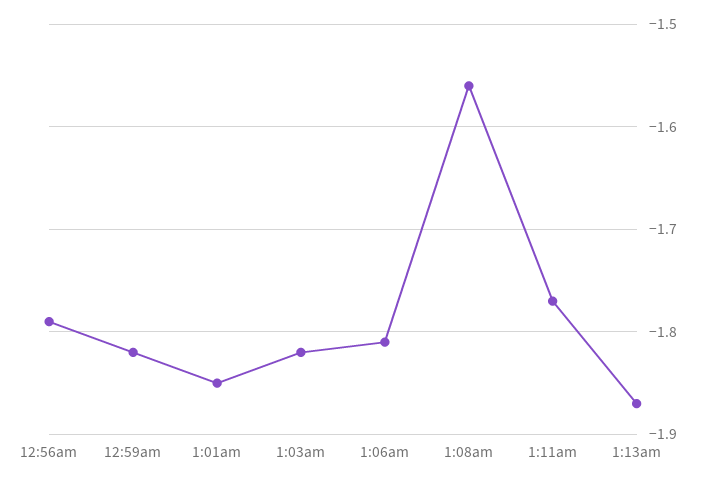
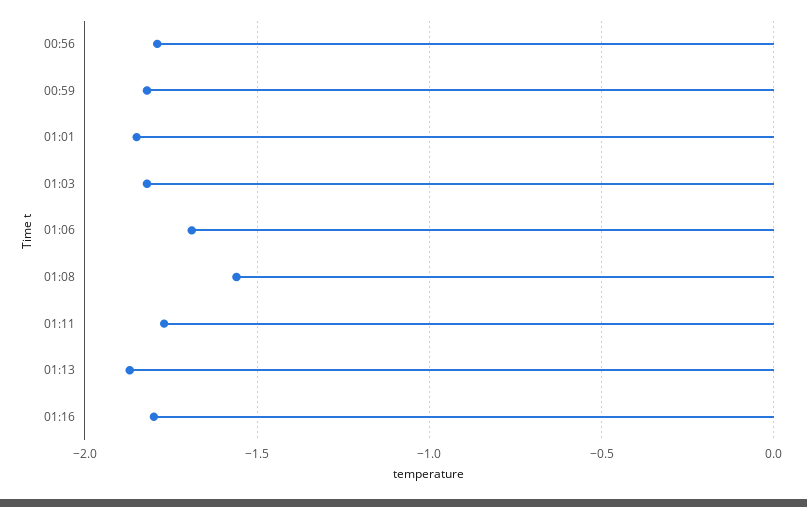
1:06am: -1.81 -> -1.7
01:16: none -> -1.8

